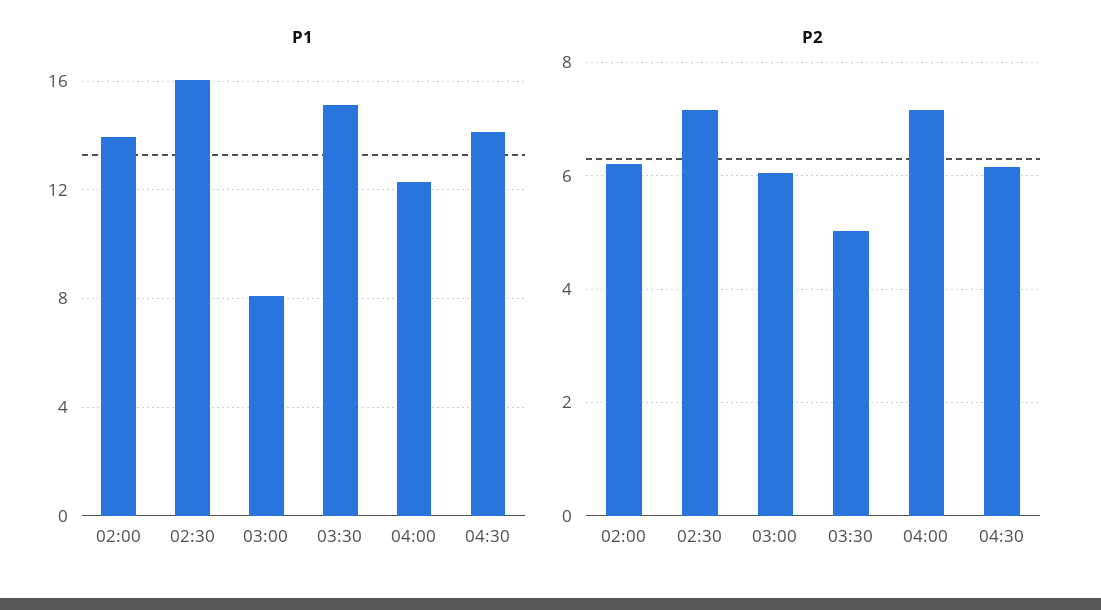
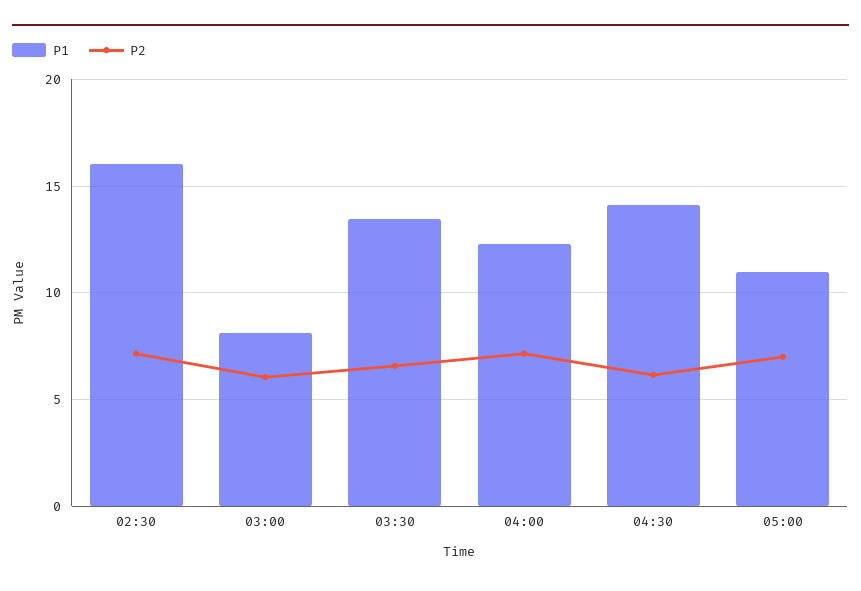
P1, 02:00: 14 -> none
P1, 03:30: 15 -> 13.5
P2, 02:00: 6.2 -> none
P2, 03:30: 5 -> 6.5
P1, 05:00: none -> 11
P2, 05:00: none -> 7

